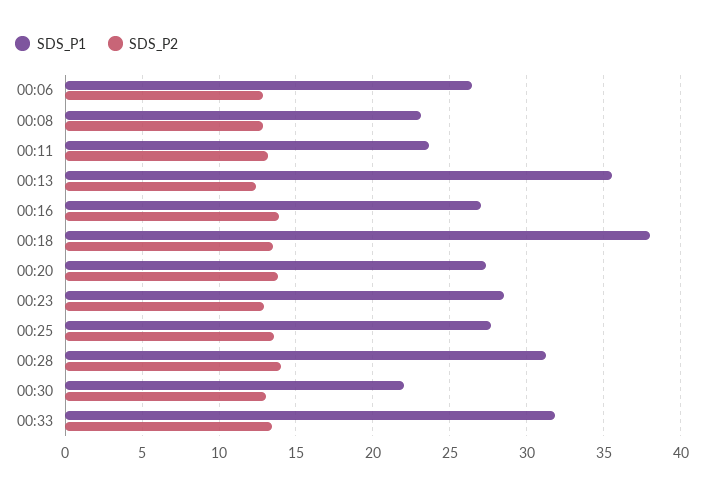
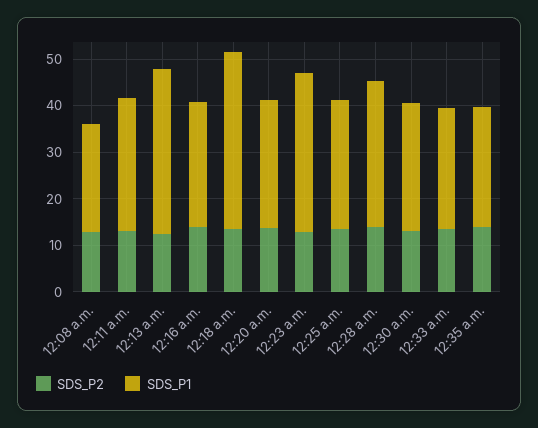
SDS_P1, 00:06: 26.5 -> none
SDS_P2, 00:06: 13 -> none
SDS_P1, 00:11: 23.5 -> 28
SDS_P1, 00:23: 28.5 -> 34
SDS_P1, 00:30: 22 -> 28
SDS_P1, 00:33: 32 -> 26
SDS_P2, 12:35 a.m.: none -> 14
SDS_P1, 12:35 a.m.: none -> 26

